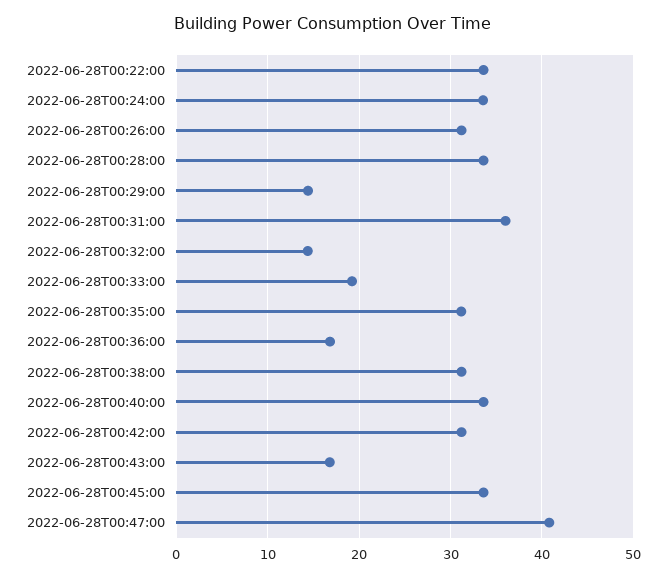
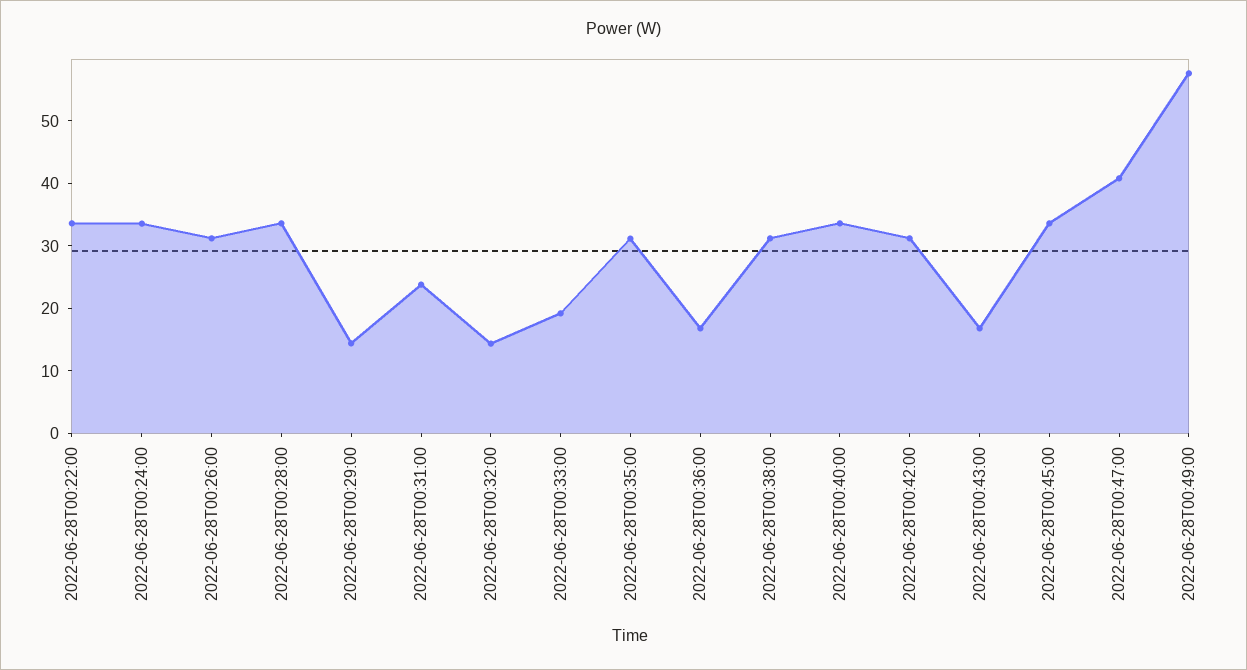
2022-06-28T00:31:00: 36 -> 24
2022-06-28T00:49:00: none -> 58

